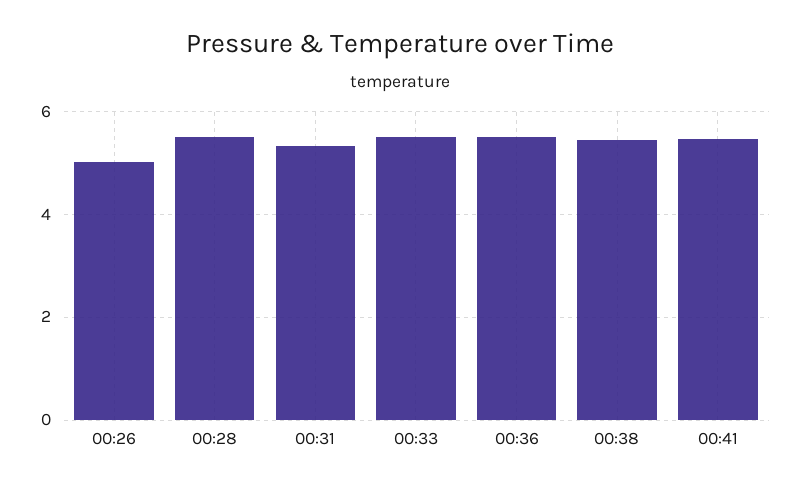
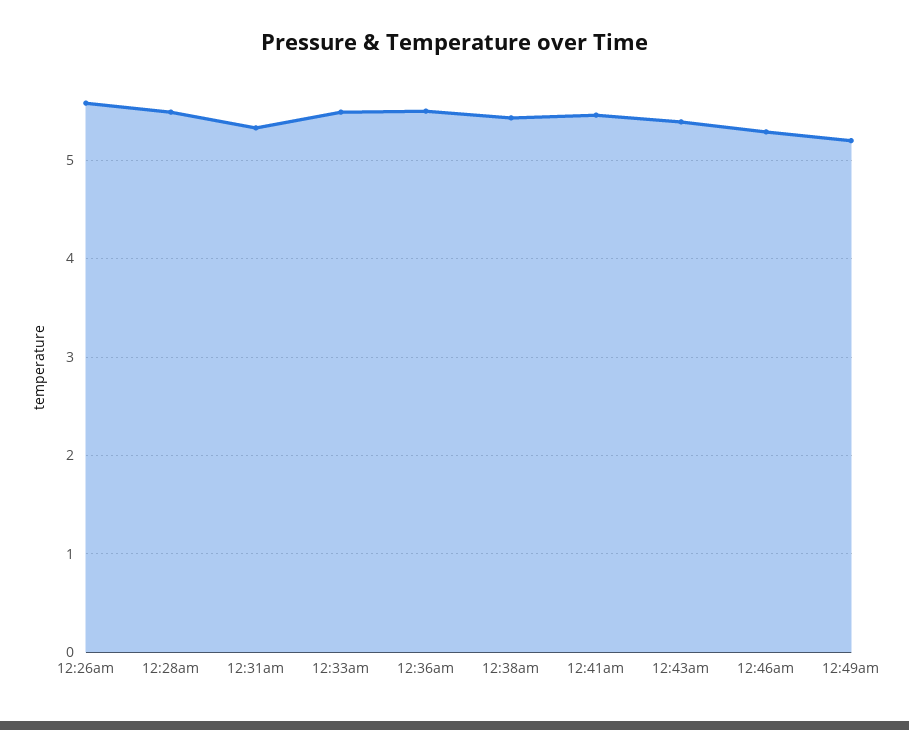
00:26: 5 -> 5.6
12:43am: none -> 5.4
12:46am: none -> 5.3
12:49am: none -> 5.2

